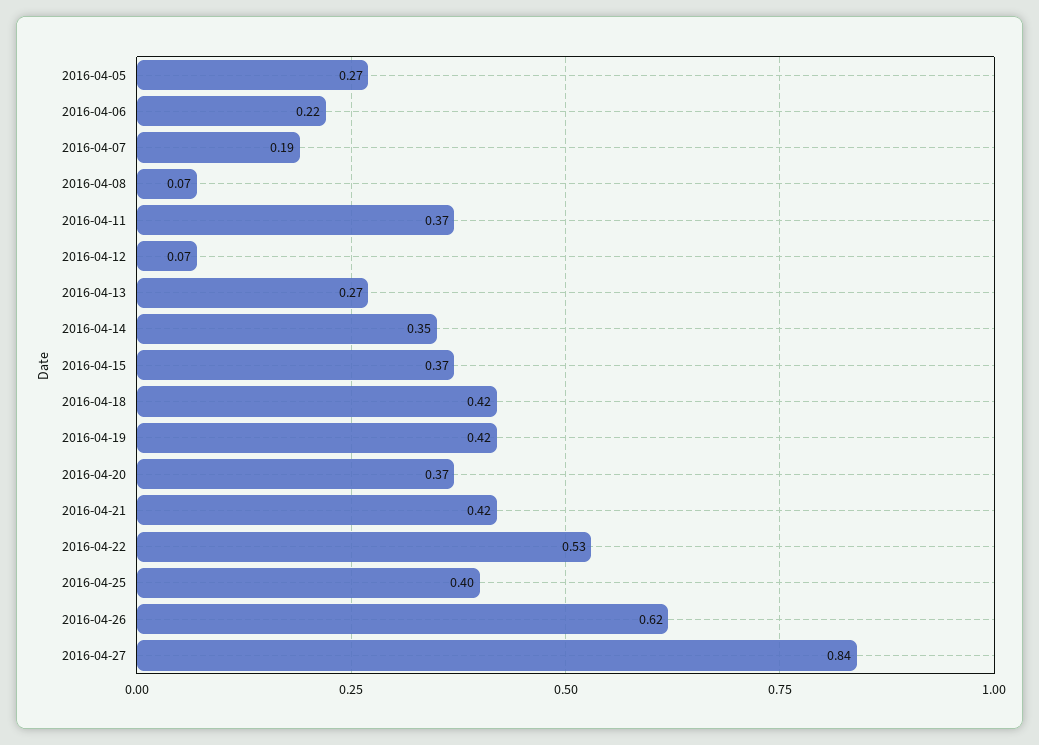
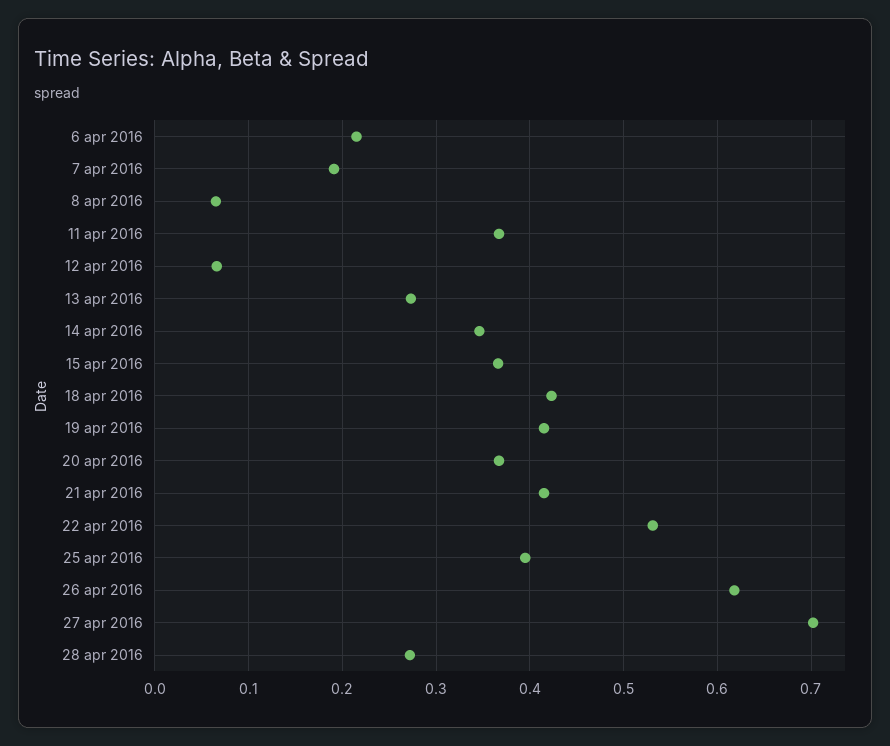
2016-04-05: 0.27 -> none
2016-04-27: 0.84 -> 0.7
28 apr 2016: none -> 0.27

